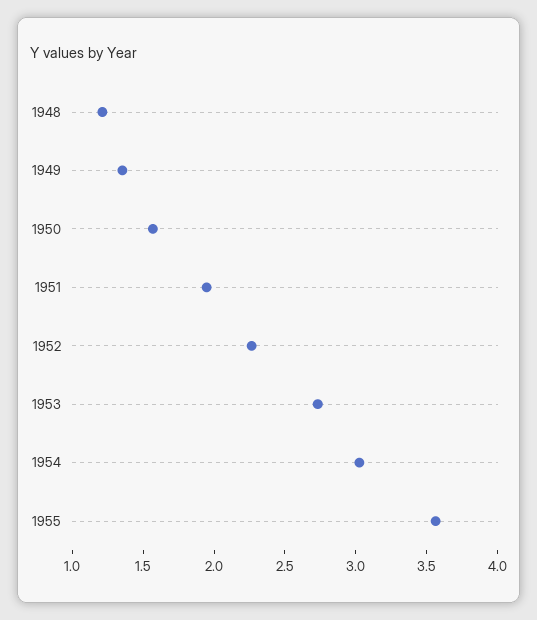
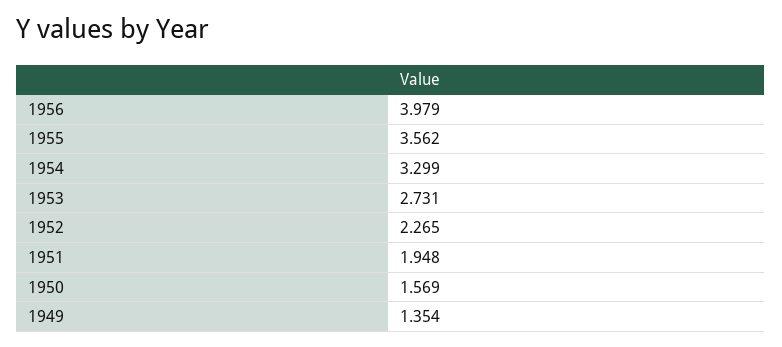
1948: 1.2 -> none
1954: 3 -> 3.299
1956: none -> 3.979

